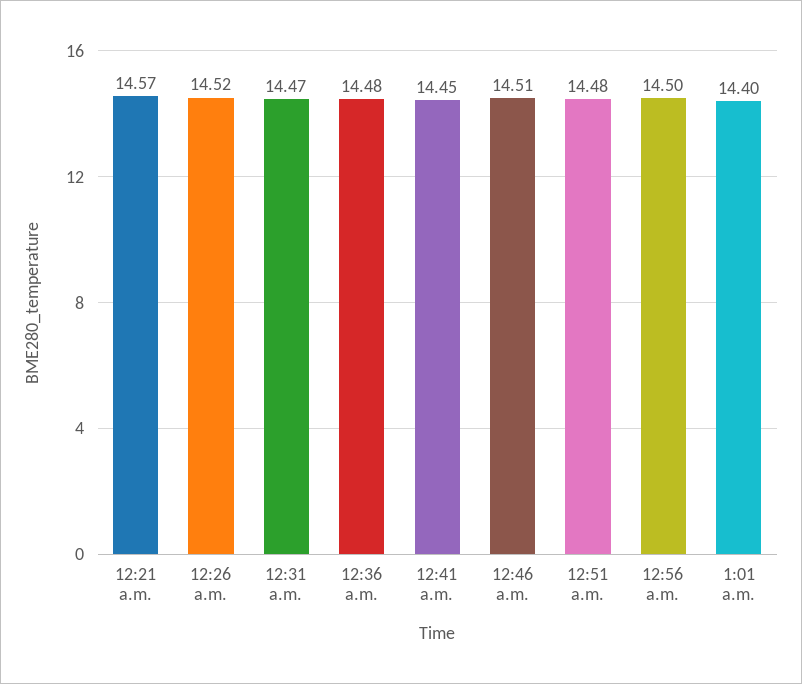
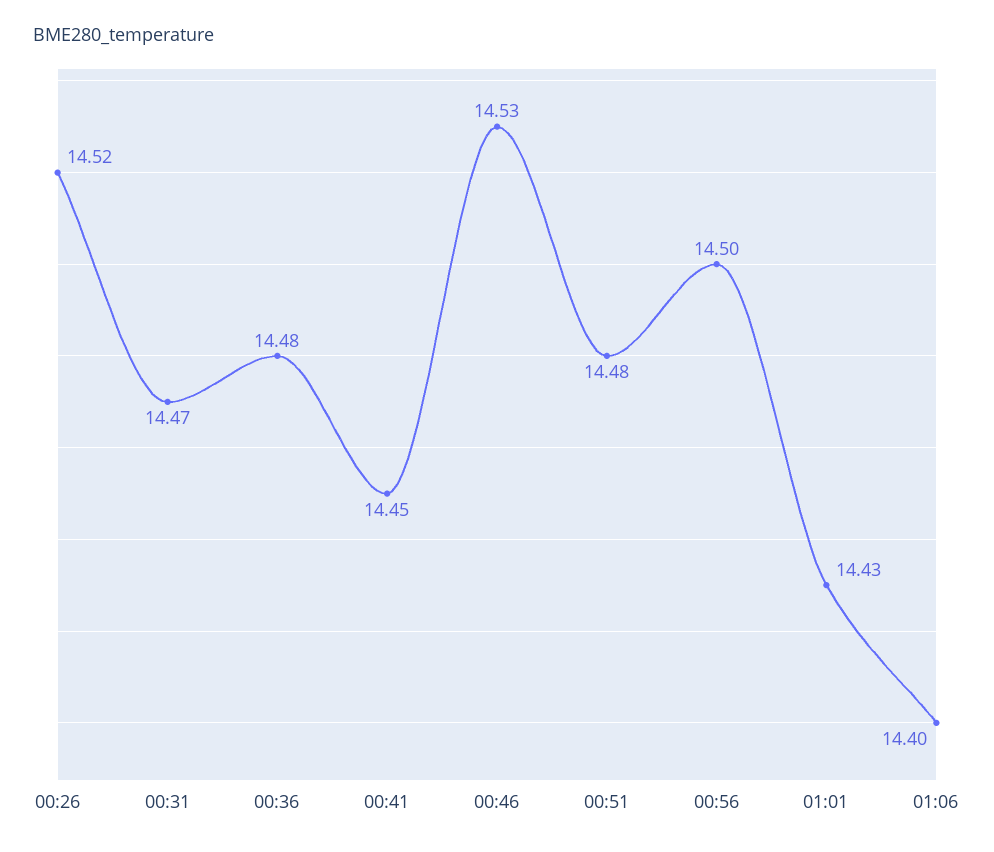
12:21 a.m.: 14.57 -> none
12:46 a.m.: 14.51 -> 14.53
1:01 a.m.: 14.4 -> 14.43
01:06: none -> 14.4

